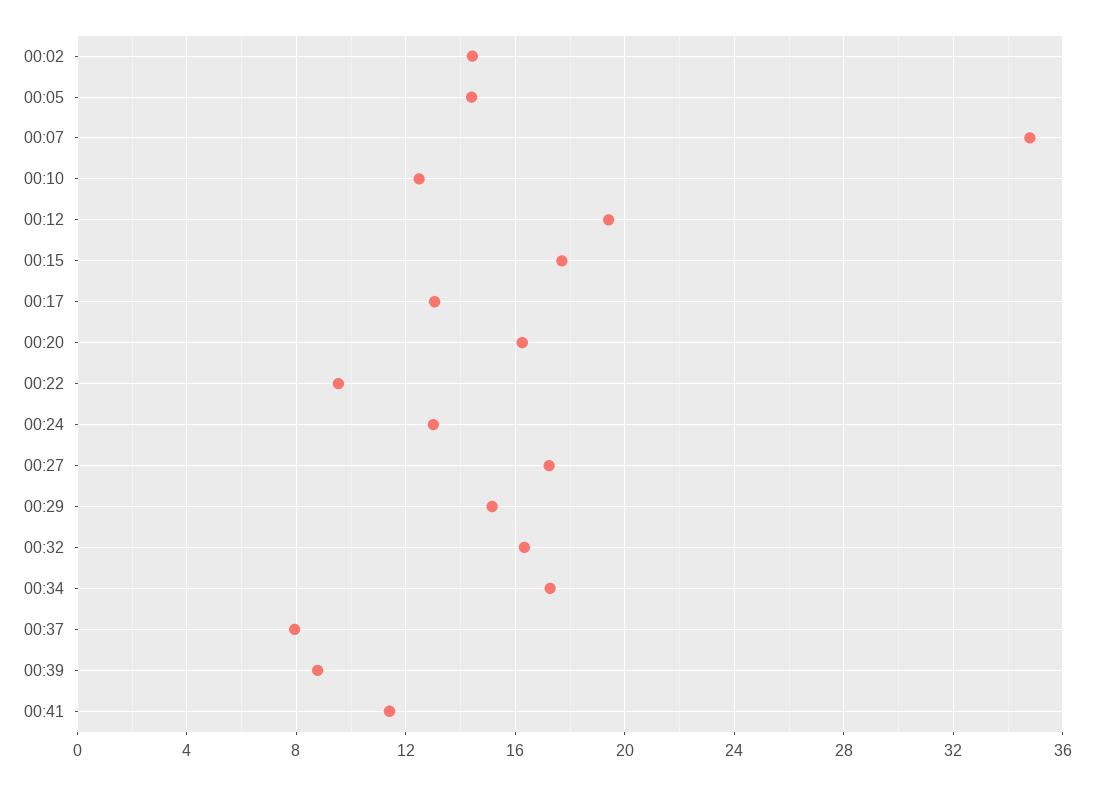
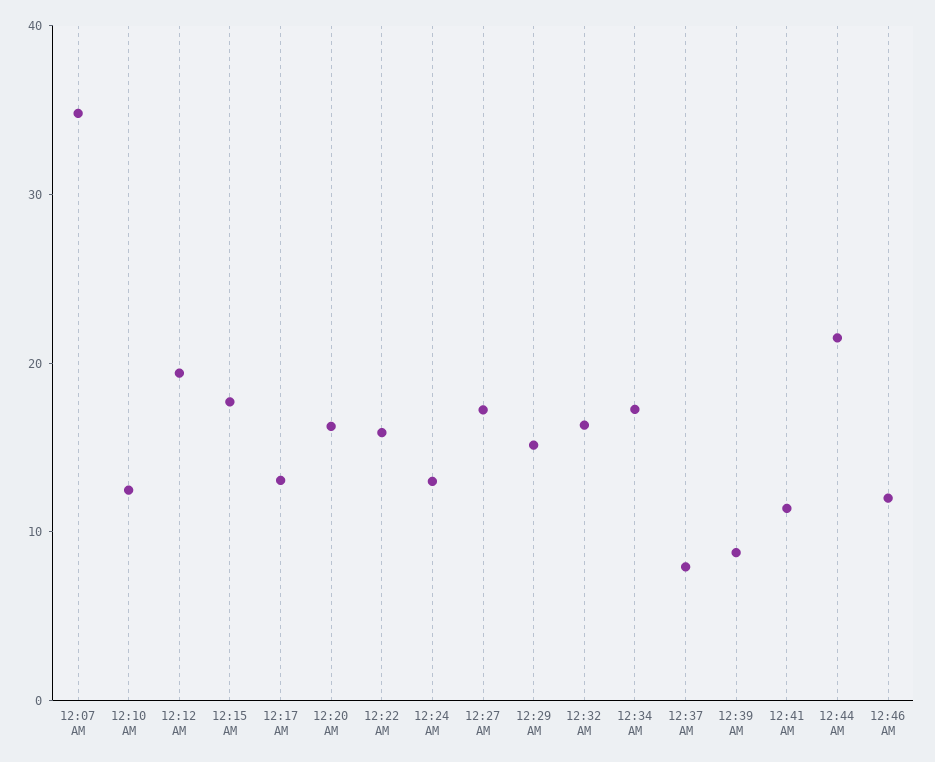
00:02: 14.5 -> none
00:05: 14.5 -> none
00:22: 9.5 -> 16
12:44 AM: none -> 22
12:46 AM: none -> 12

